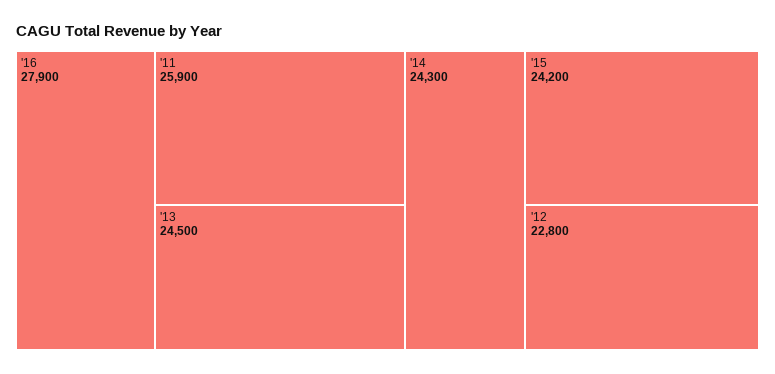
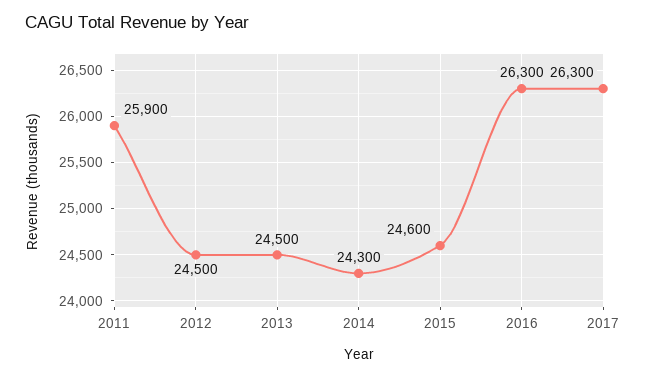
'16: 27900 -> 26300
'15: 24200 -> 24600
'12: 22800 -> 24500
2017: none -> 26300

